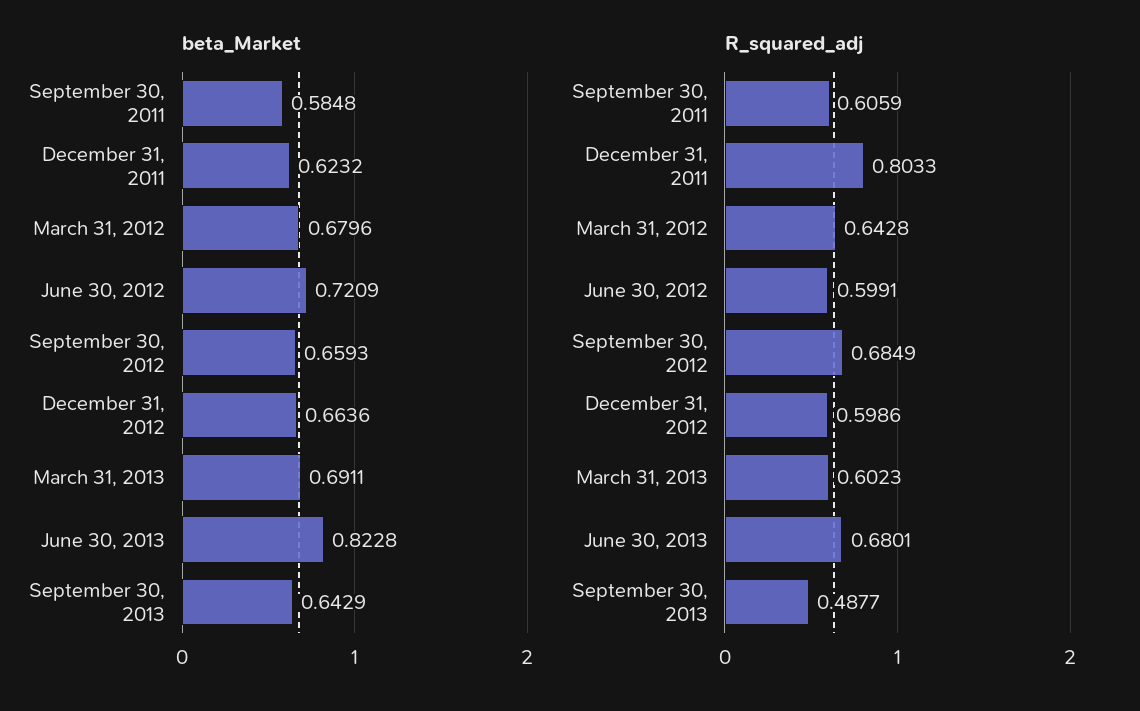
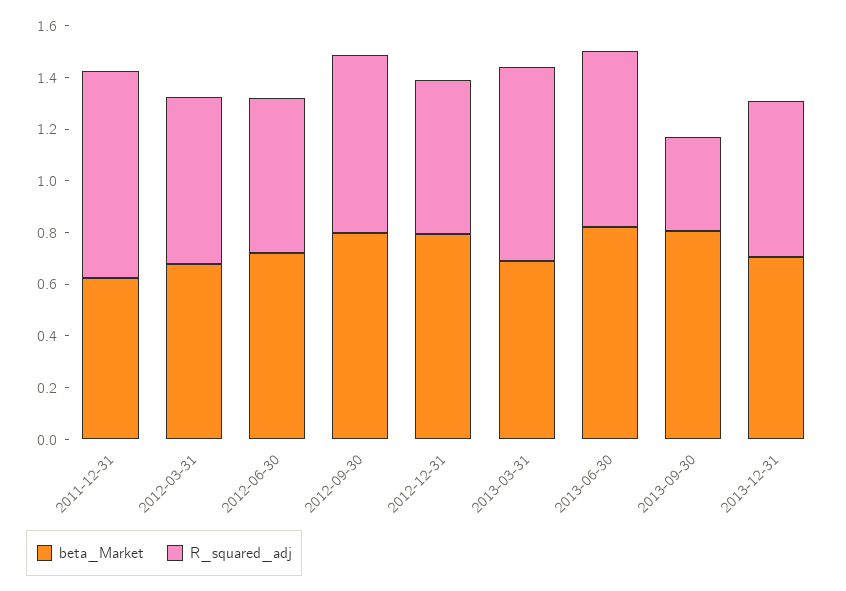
beta_Market, September 30, 2011: 0.5848 -> none
beta_Market, September 30, 2012: 0.6593 -> 0.8
beta_Market, December 31, 2012: 0.6636 -> 0.8
beta_Market, September 30, 2013: 0.6429 -> 0.8
R_squared_adj, September 30, 2011: 0.6059 -> none
R_squared_adj, March 31, 2013: 0.6023 -> 0.75
R_squared_adj, September 30, 2013: 0.4877 -> 0.35
beta_Market, 2013-12-31: none -> 0.7
R_squared_adj, 2013-12-31: none -> 0.6

